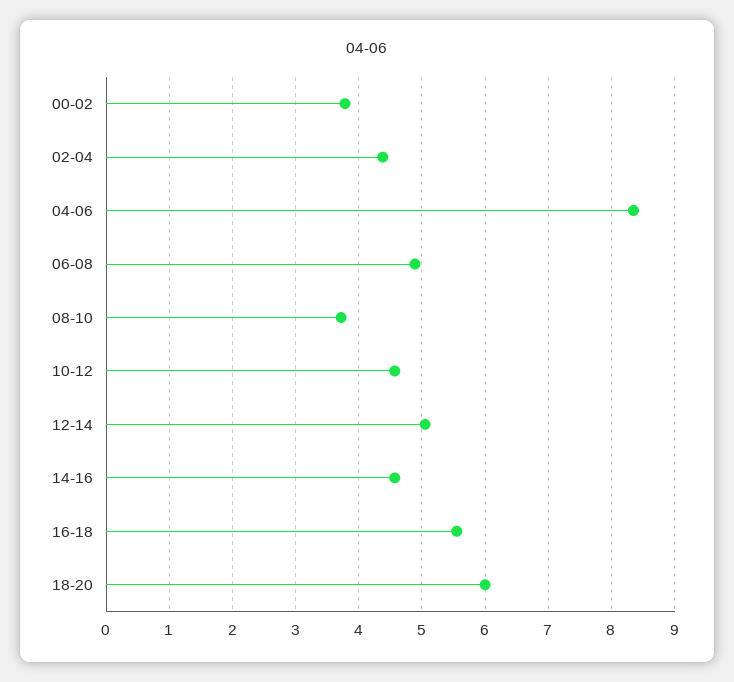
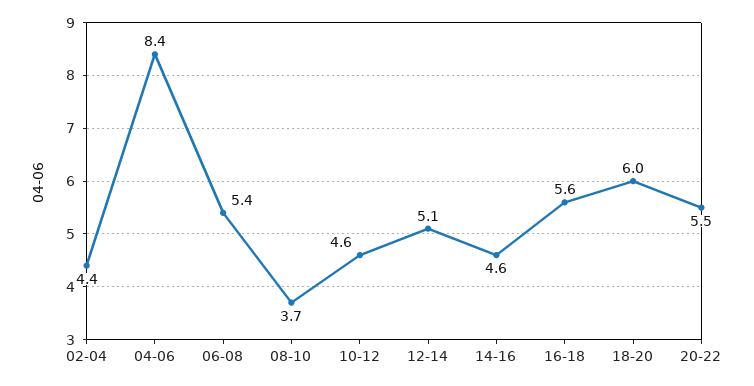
00-02: 3.8 -> none
06-08: 4.9 -> 5.4
20-22: none -> 5.5

